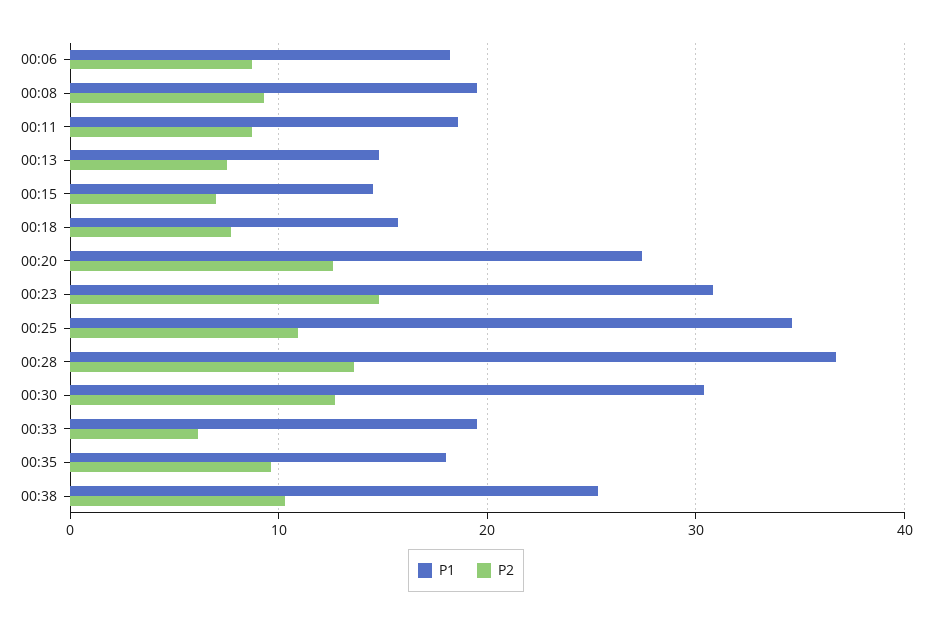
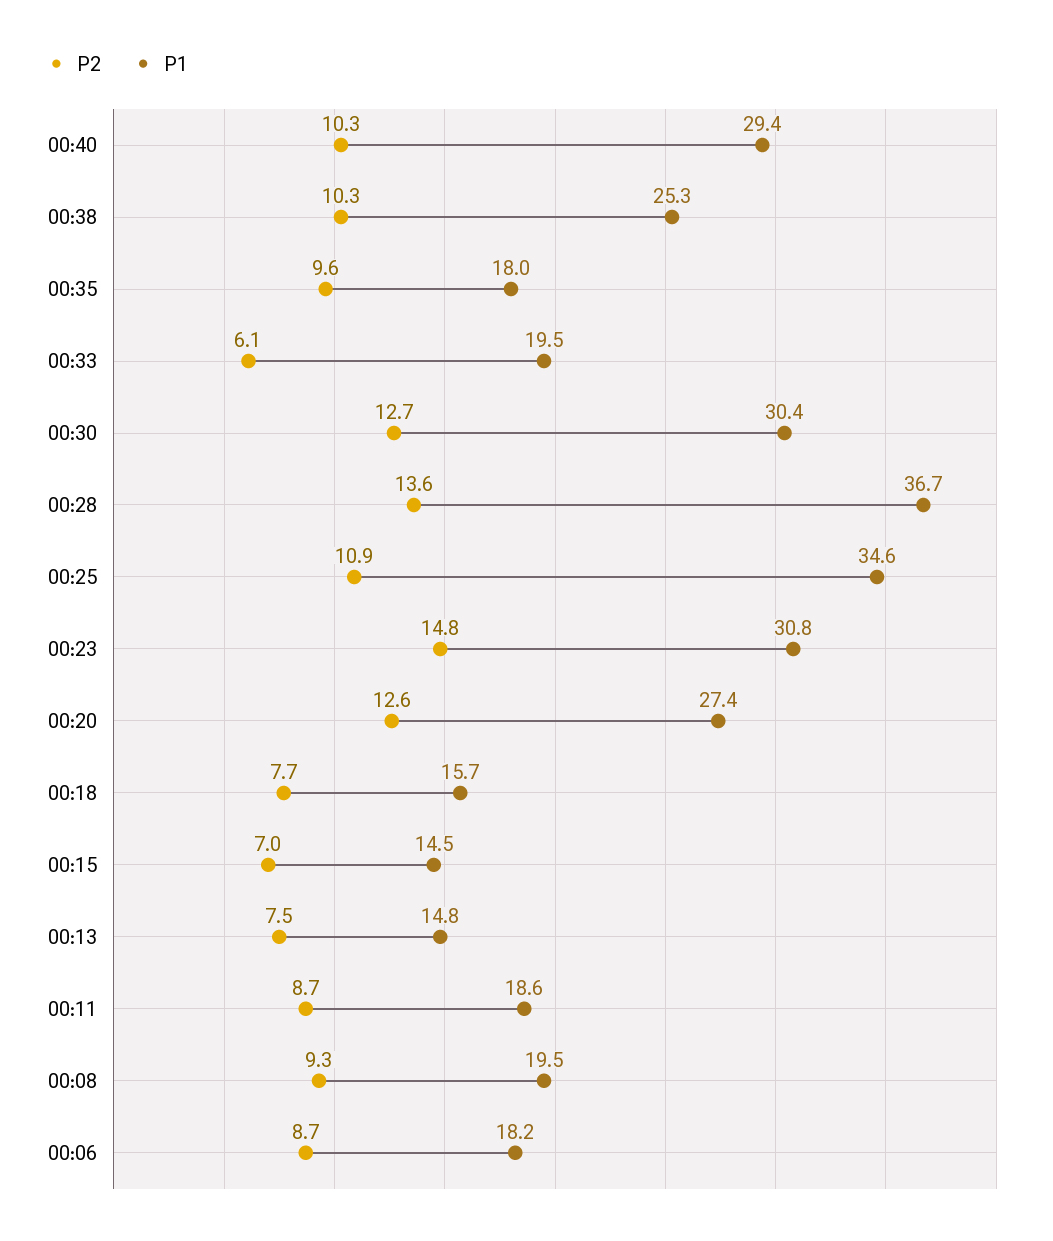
P2, 00:40: none -> 10.3
P1, 00:40: none -> 29.4

